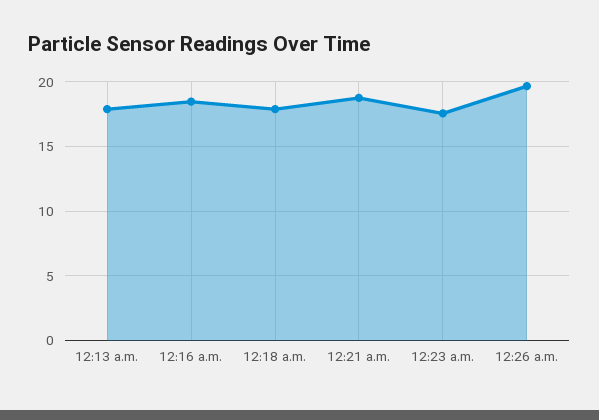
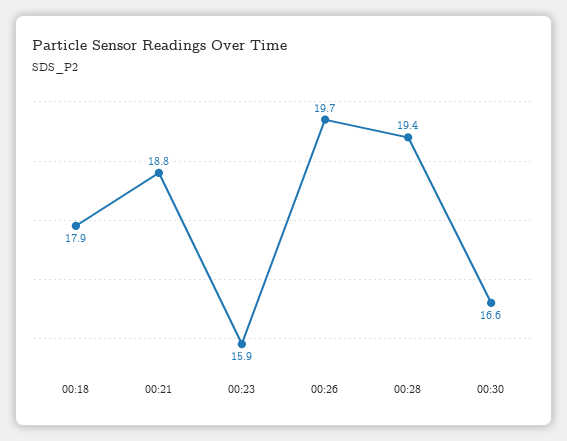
12:13 a.m.: 18 -> none
12:16 a.m.: 18.5 -> none
12:23 a.m.: 17.5 -> 15.9
00:28: none -> 19.4
00:30: none -> 16.6

